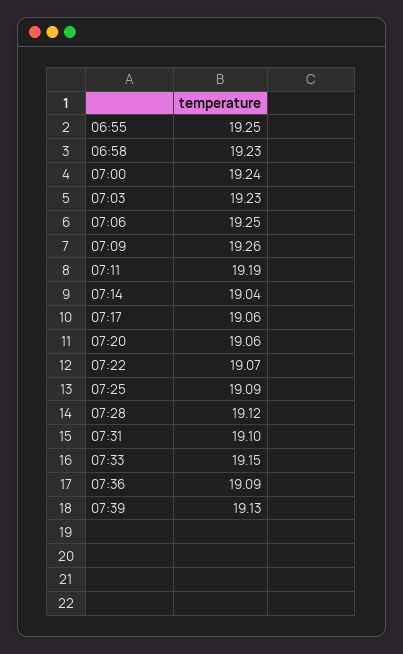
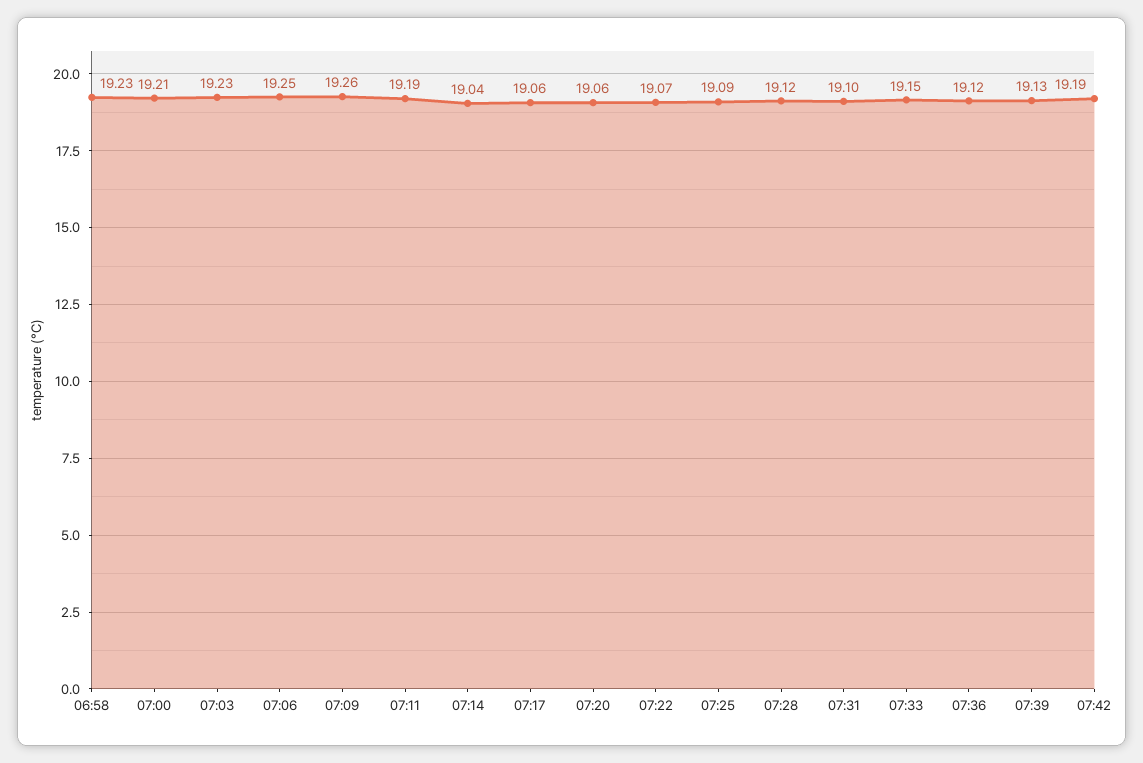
06:55: 19.25 -> none
07:00: 19.24 -> 19.21
07:36: 19.09 -> 19.12
07:42: none -> 19.19

